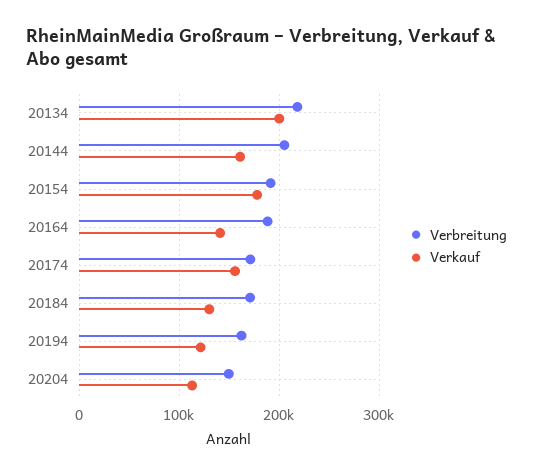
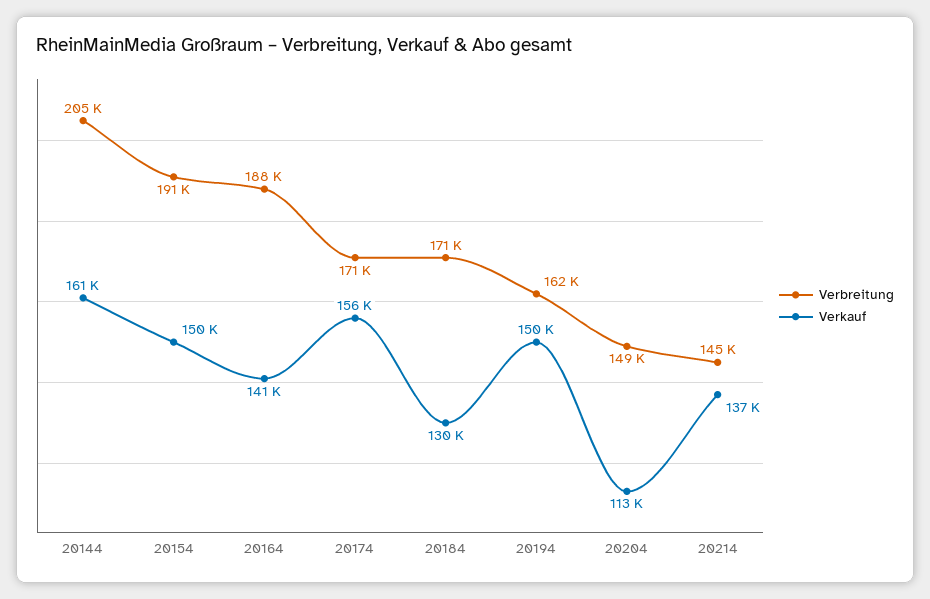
Verbreitung, 20134: 220000 -> none
Verkauf, 20134: 200000 -> none
Verkauf, 20154: 180000 -> 150000
Verkauf, 20194: 120000 -> 150000
Verbreitung, 20214: none -> 145000
Verkauf, 20214: none -> 137000

